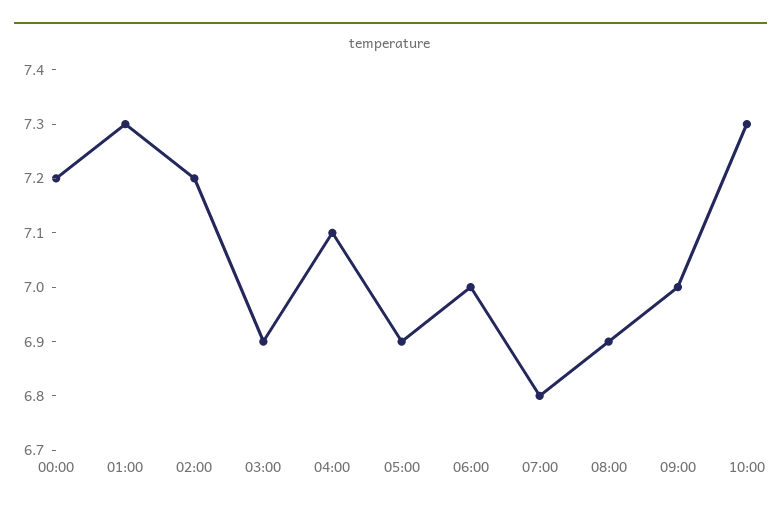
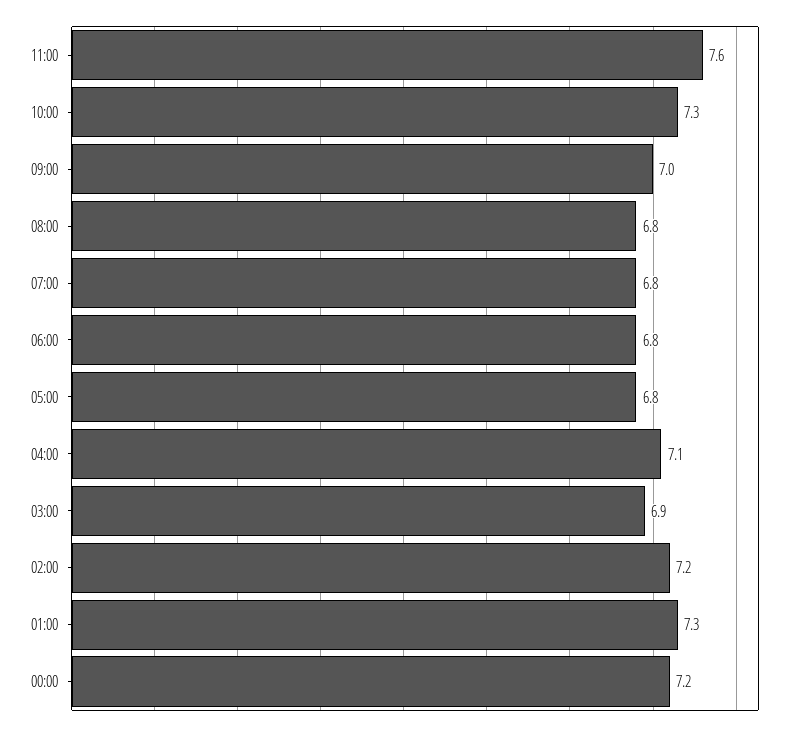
05:00: 6.9 -> 6.8
06:00: 7 -> 6.8
08:00: 6.9 -> 6.8
11:00: none -> 7.6

